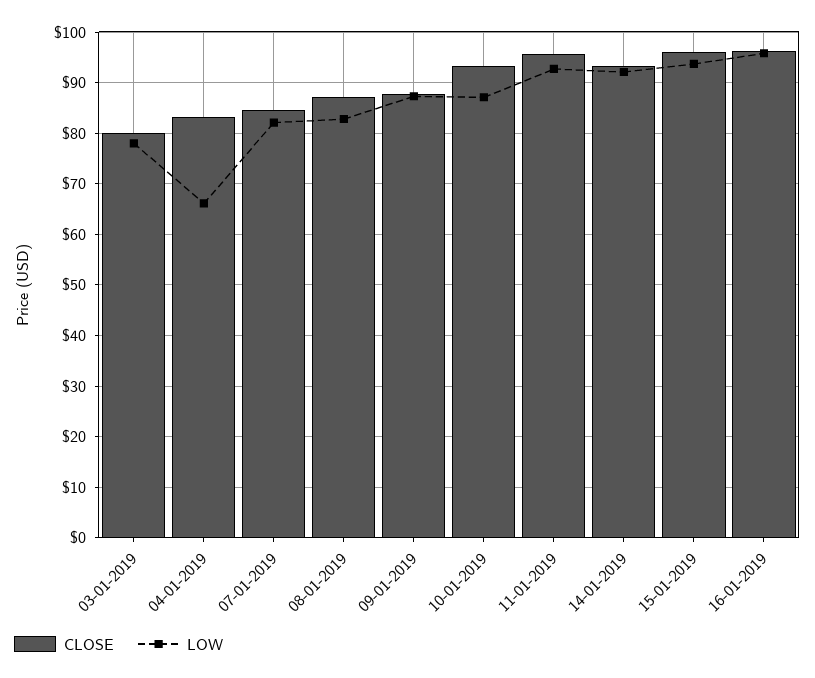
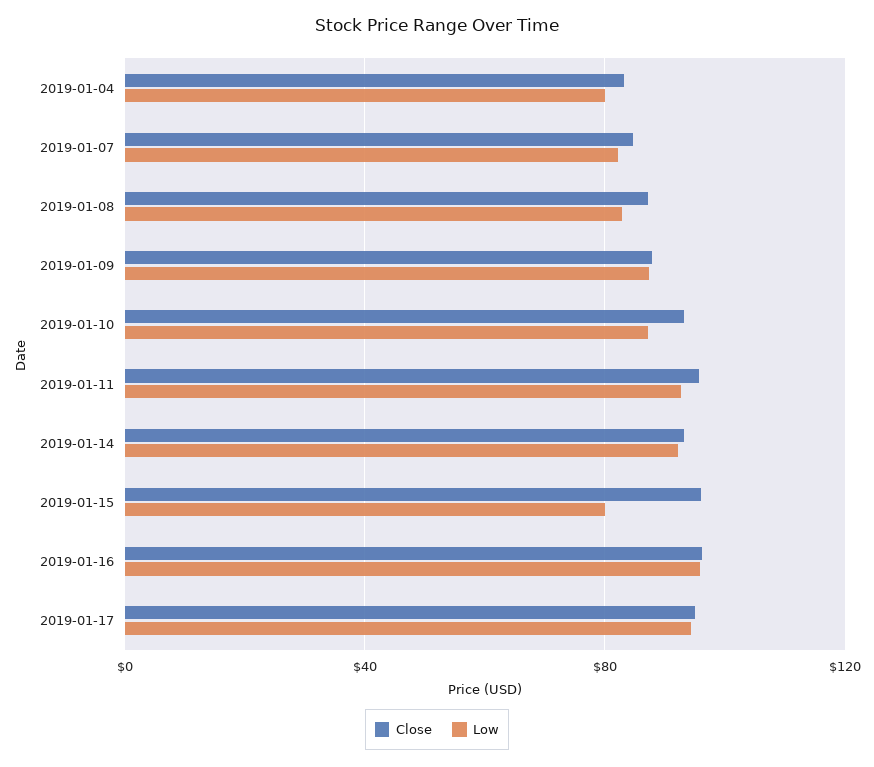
CLOSE, 03-01-2019: 80 -> none
LOW, 03-01-2019: 78 -> none
LOW, 04-01-2019: 66 -> 80
LOW, 15-01-2019: 94 -> 80
CLOSE, 2019-01-17: none -> 95
LOW, 2019-01-17: none -> 95

